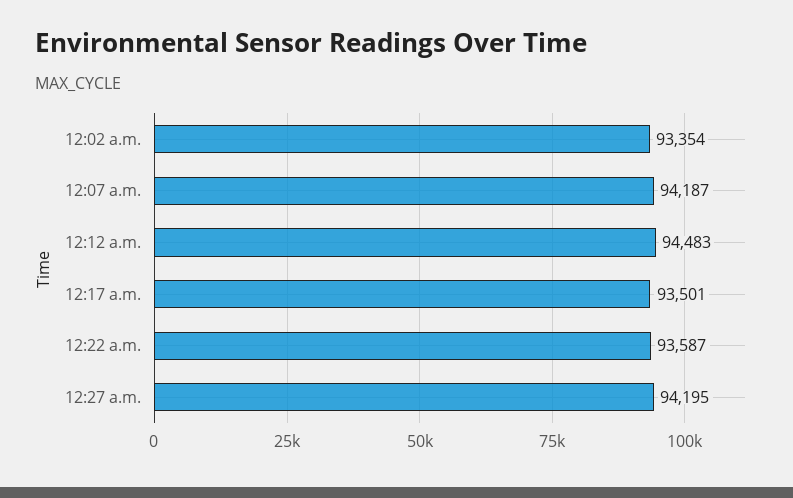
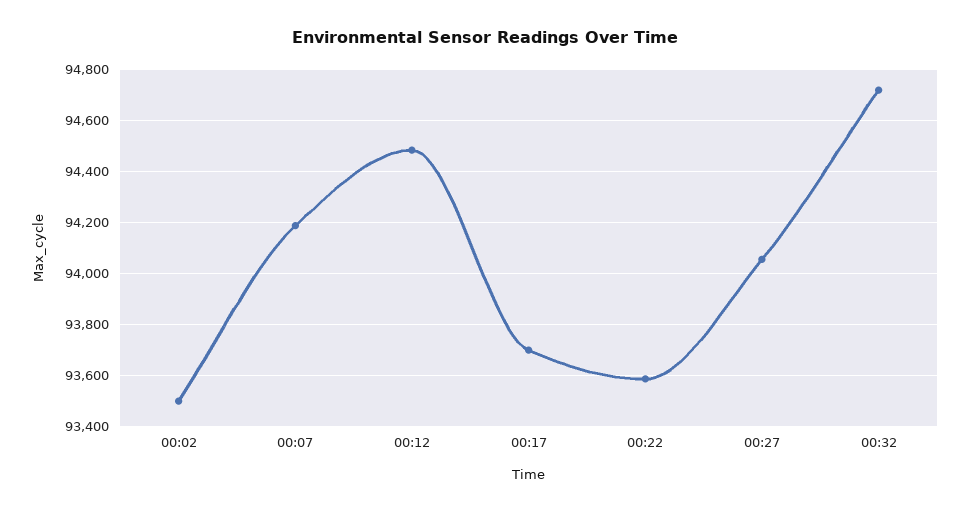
12:02 a.m.: 93354 -> 93500
12:17 a.m.: 93501 -> 93700
12:27 a.m.: 94195 -> 94050
00:32: none -> 94725

